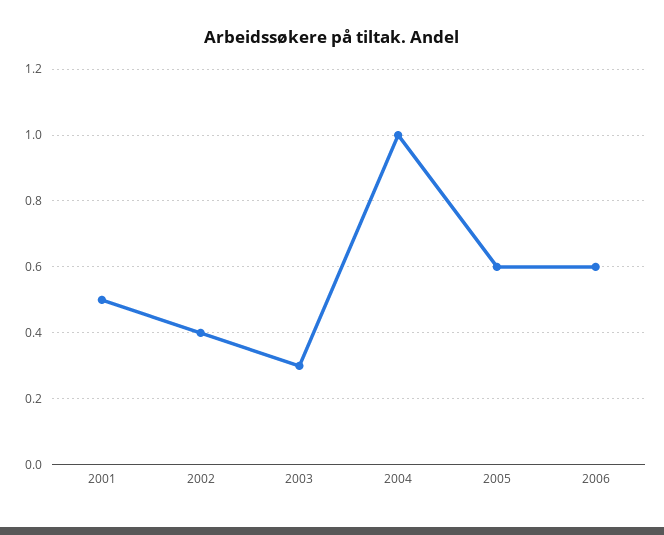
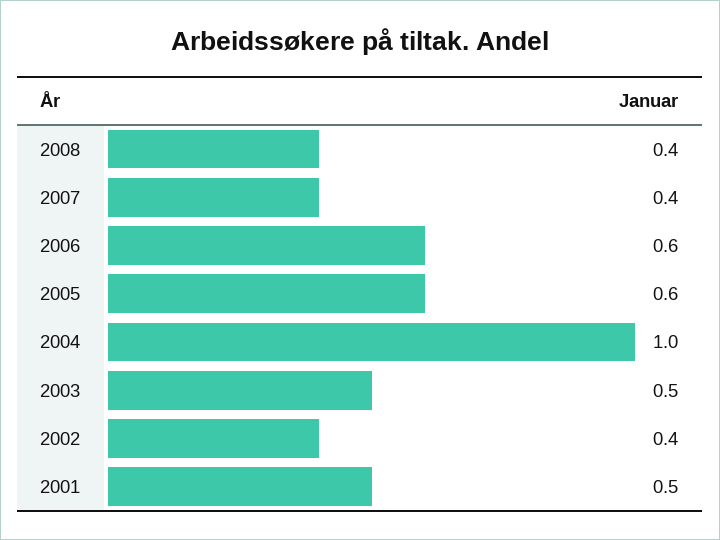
2003: 0.3 -> 0.5
2008: none -> 0.4
2007: none -> 0.4

